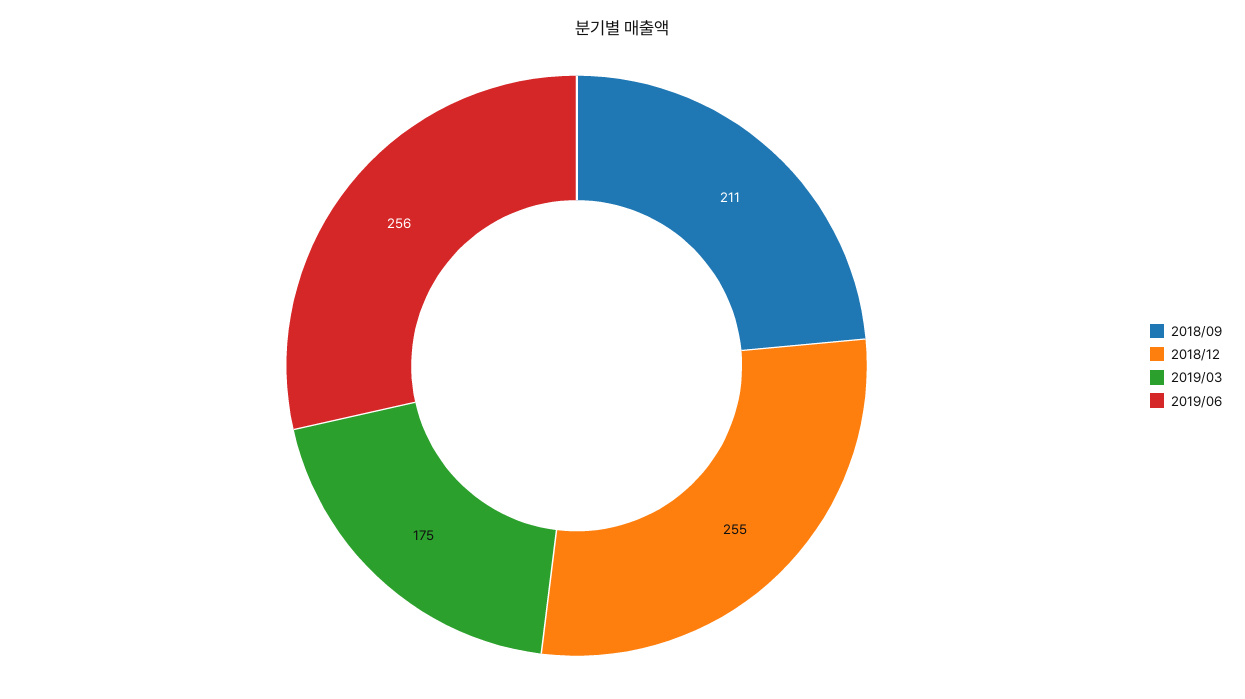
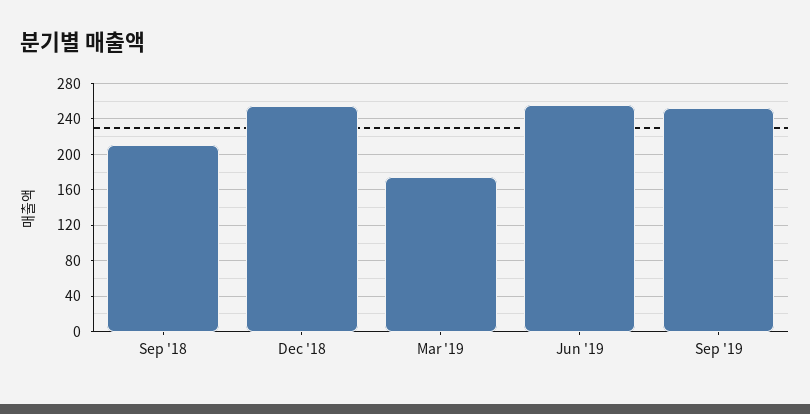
Sep '19: none -> 250

